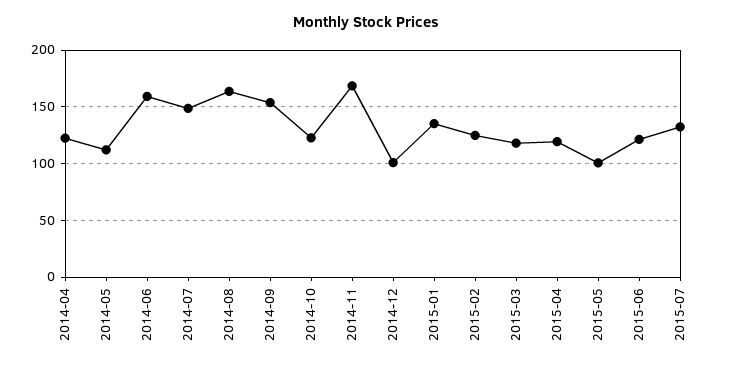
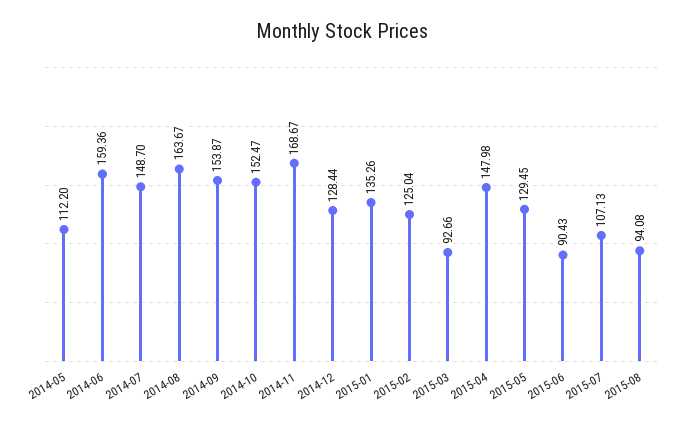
2014-04: 120 -> none
2014-10: 120 -> 152.47
2014-12: 100 -> 128.44
2015-03: 120 -> 92.66
2015-04: 120 -> 147.98
2015-05: 100 -> 129.45
2015-06: 120 -> 90.43
2015-07: 130 -> 107.13
2015-08: none -> 94.08

